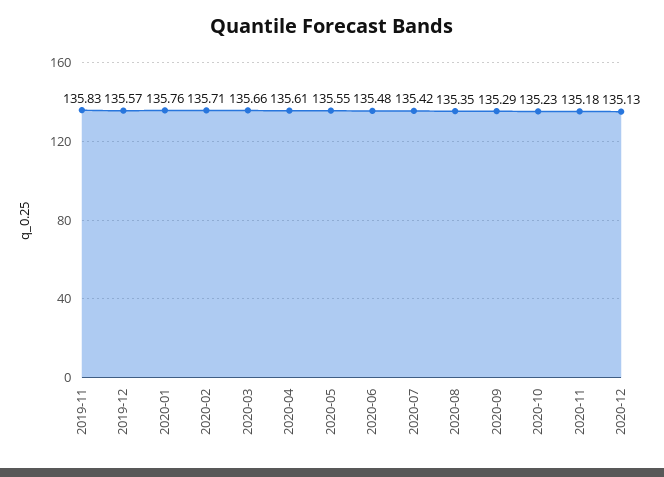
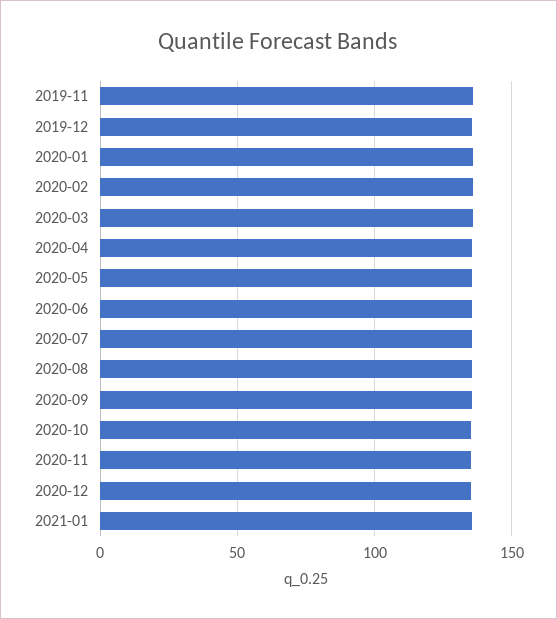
2021-01: none -> 135

